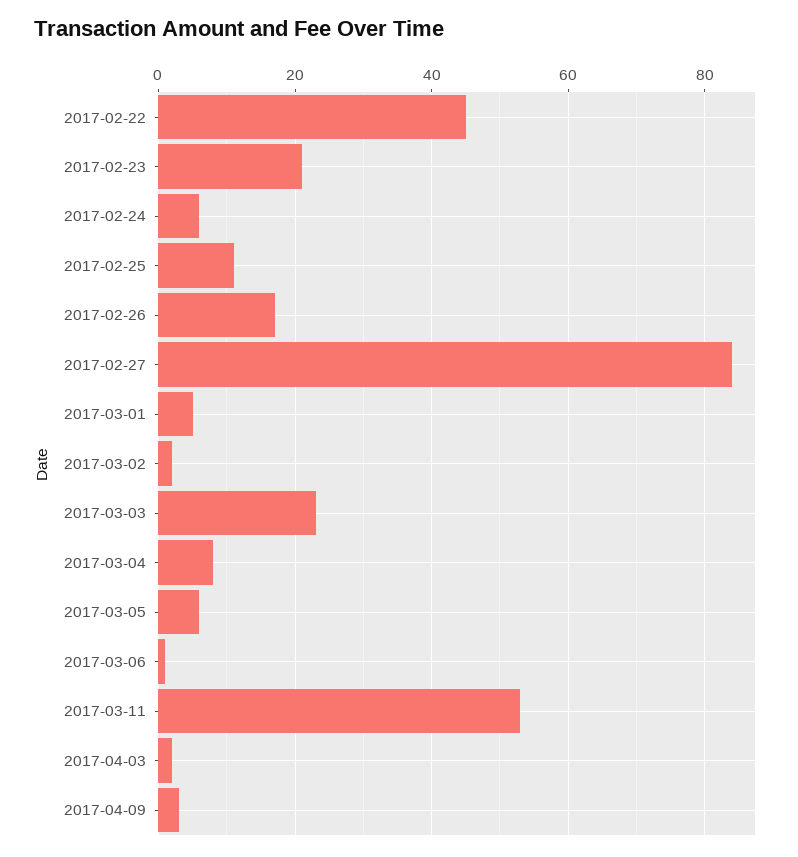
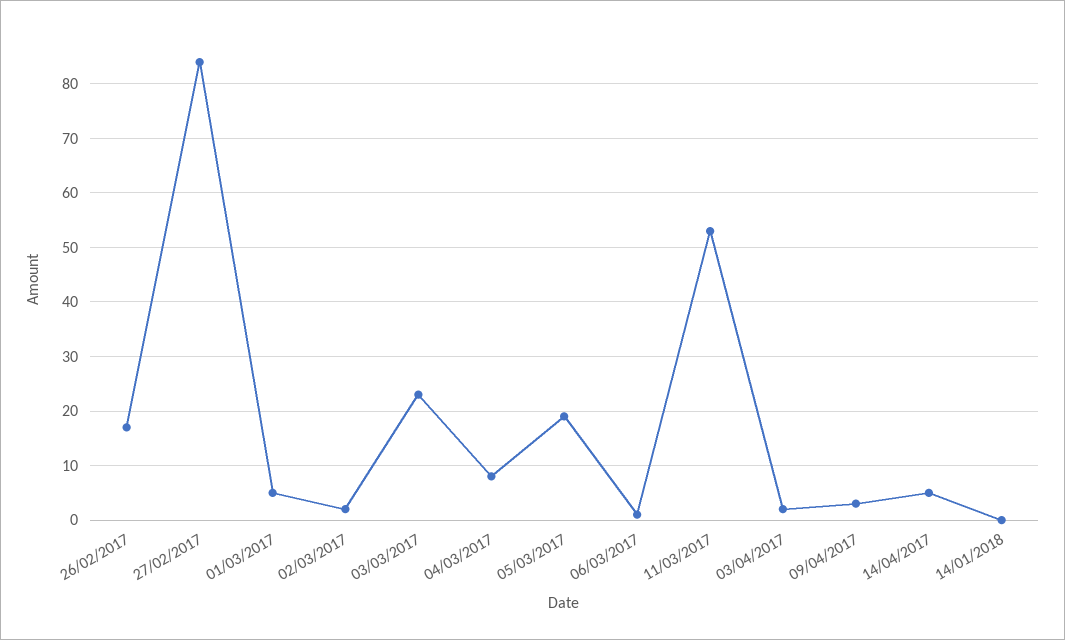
2017-02-22: 45 -> none
2017-02-23: 20 -> none
2017-02-24: 5 -> none
2017-02-25: 10 -> none
2017-03-05: 5 -> 20
14/04/2017: none -> 5
14/01/2018: none -> 0

